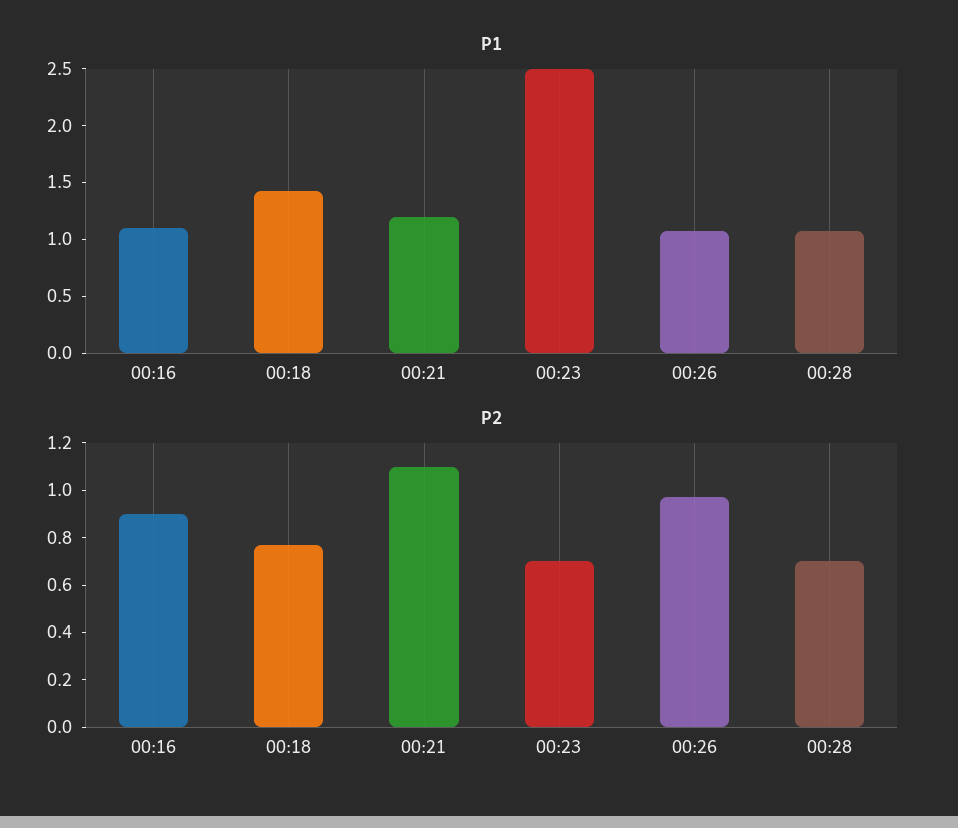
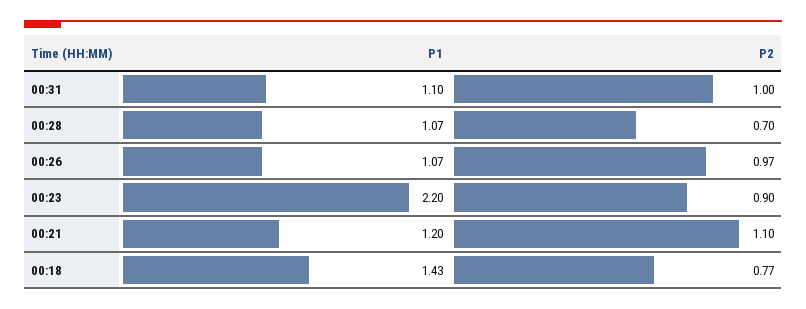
P1, 00:16: 1.1 -> none
P1, 00:23: 2.5 -> 2.2
P2, 00:16: 0.9 -> none
P2, 00:23: 0.7 -> 0.9
P1, 00:31: none -> 1.1
P2, 00:31: none -> 1

